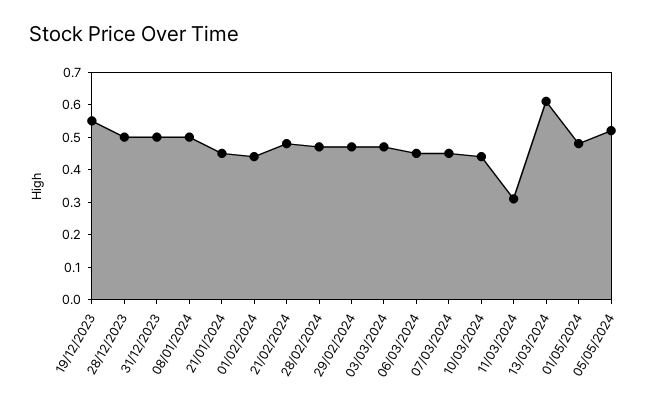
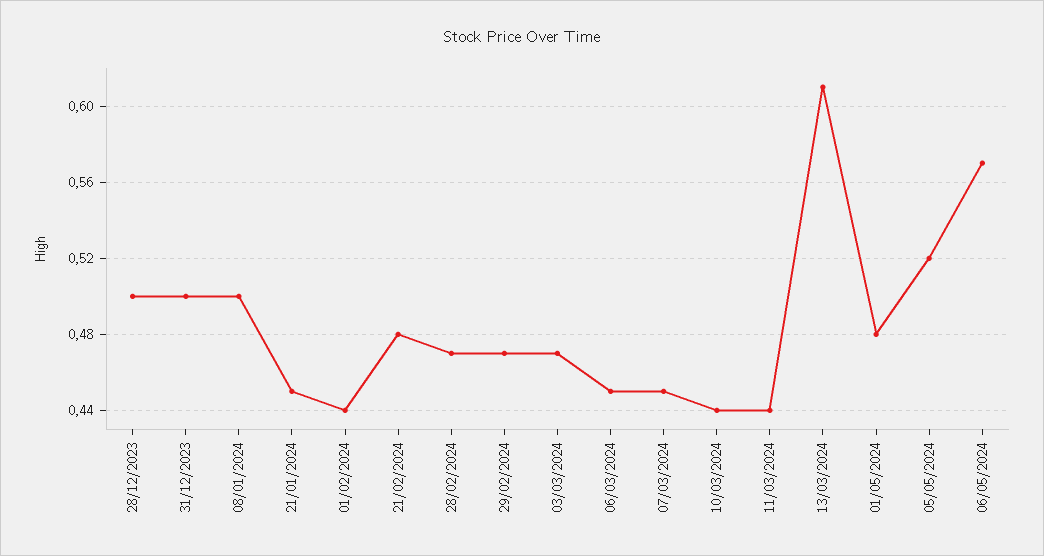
19/12/2023: 0.55 -> none
11/03/2024: 0.3 -> 0.44
06/05/2024: none -> 0.57

